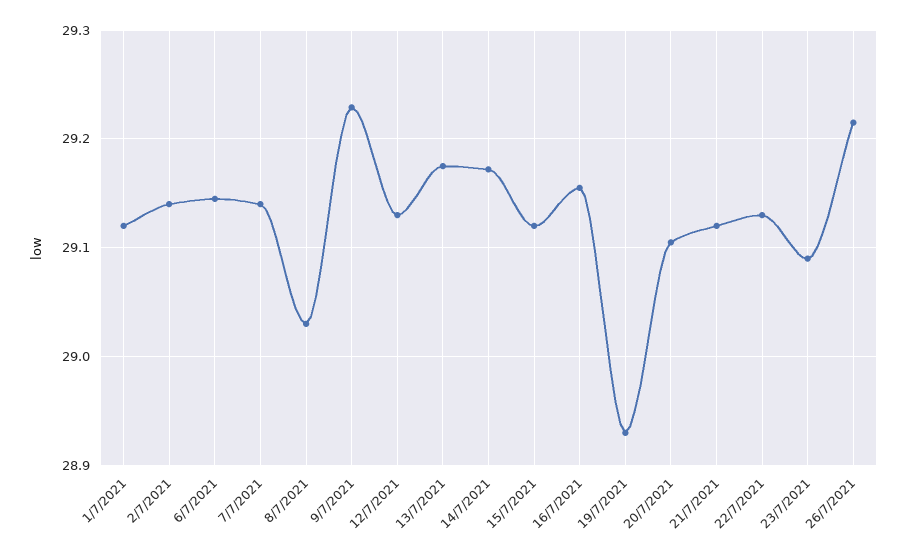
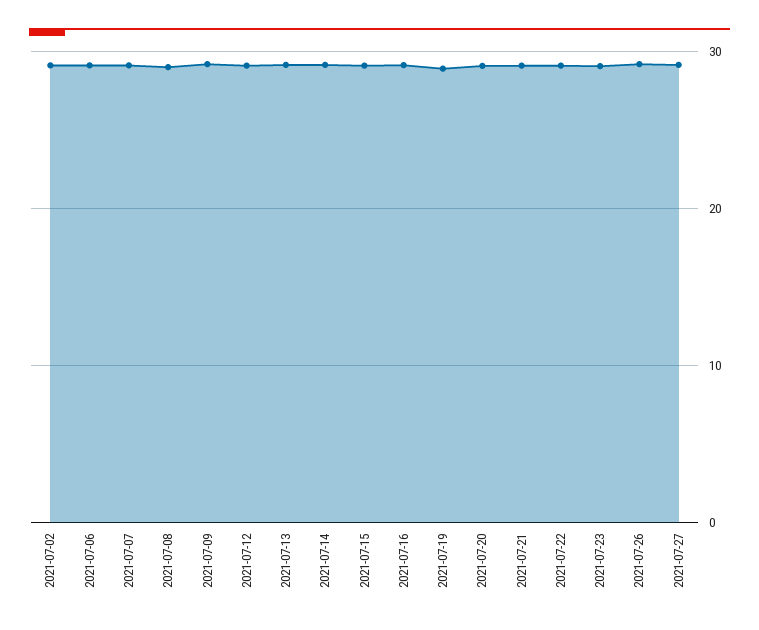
1/7/2021: 29.12 -> none
2021-07-27: none -> 29

